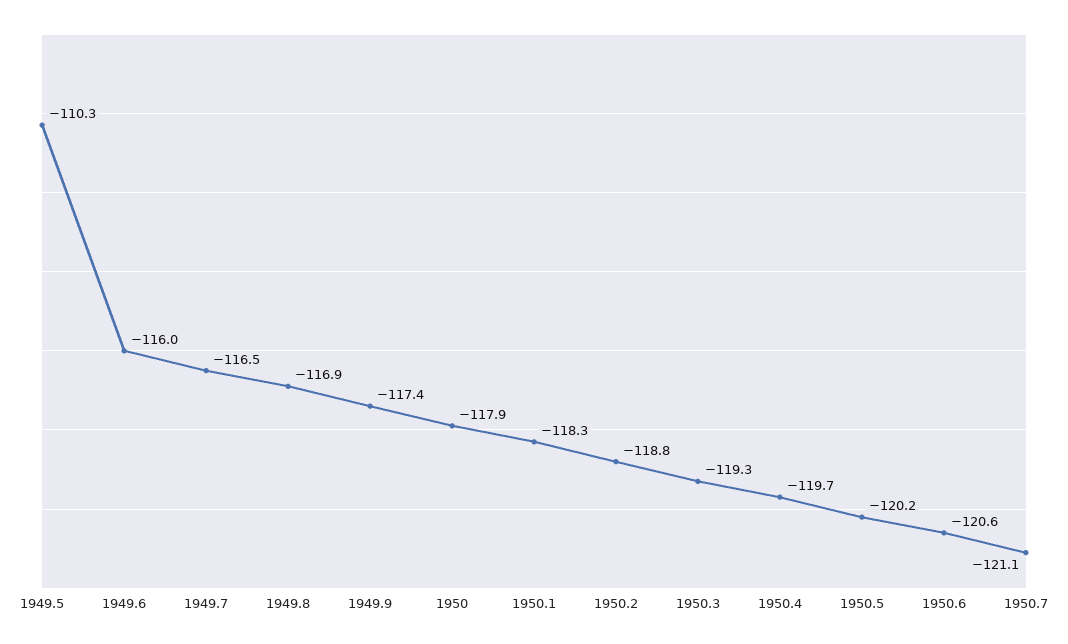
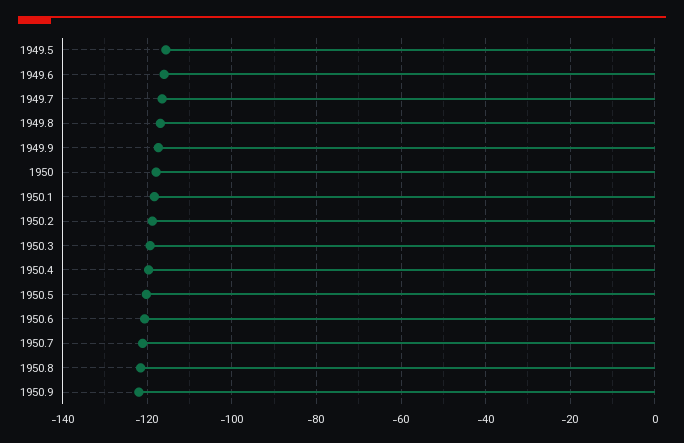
1949.5: -110.3 -> -116
1950.8: none -> -122
1950.9: none -> -122

